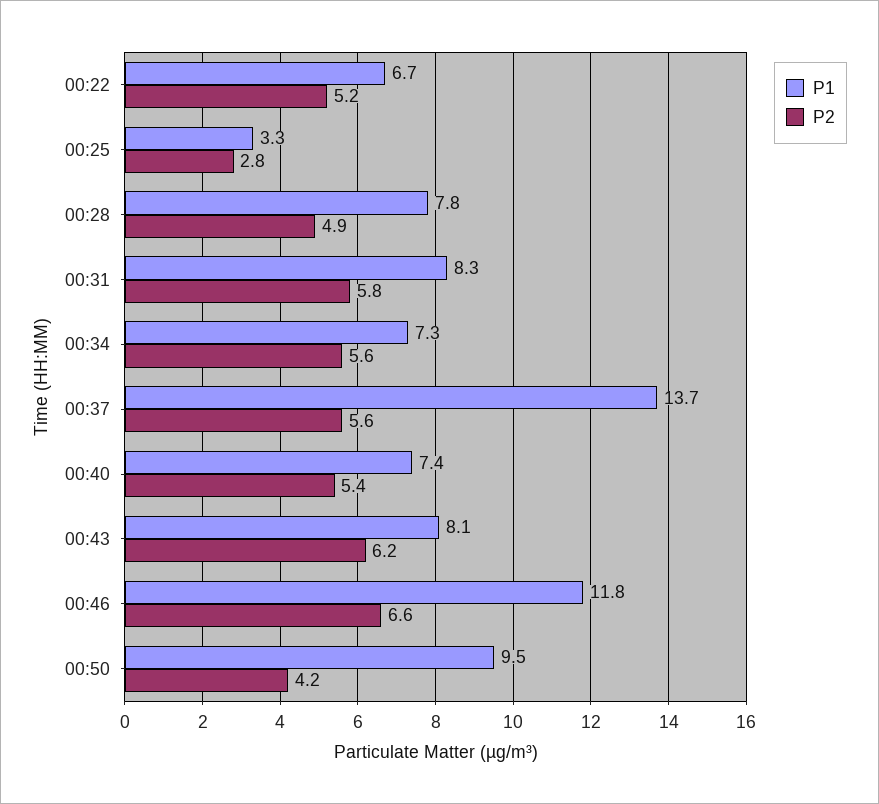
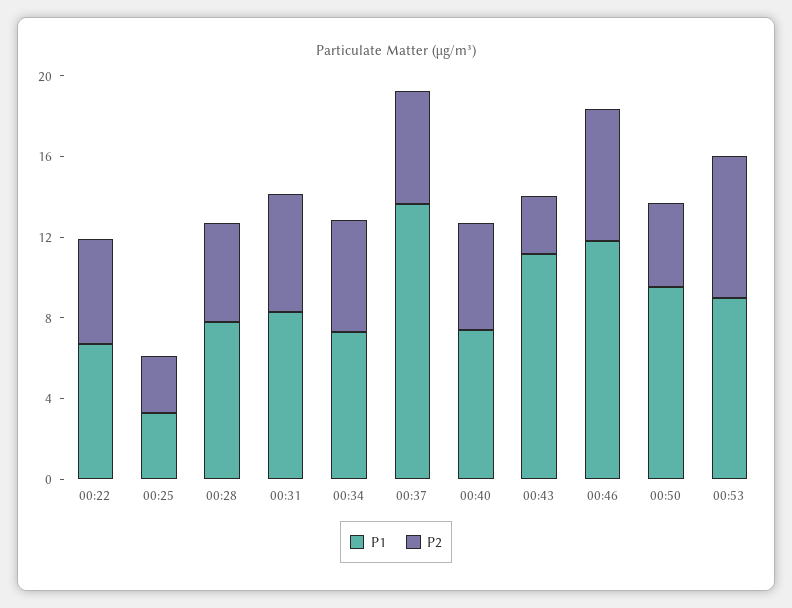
P1, 00:43: 8.1 -> 11
P2, 00:43: 6.2 -> 3
P1, 00:53: none -> 9
P2, 00:53: none -> 7

